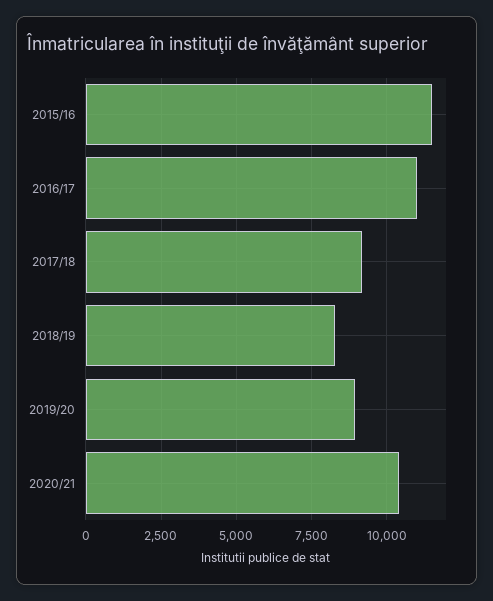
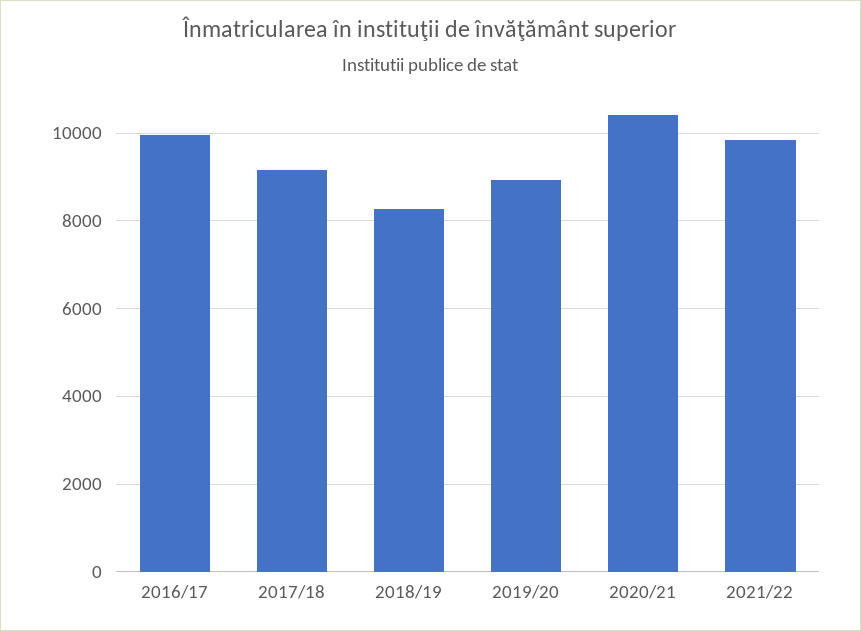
2015/16: 11500 -> none
2016/17: 11000 -> 10000
2021/22: none -> 9800

